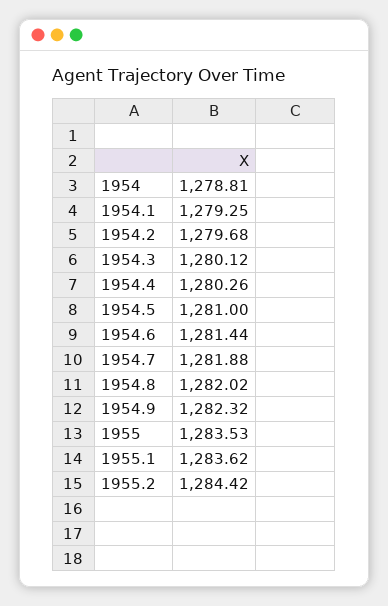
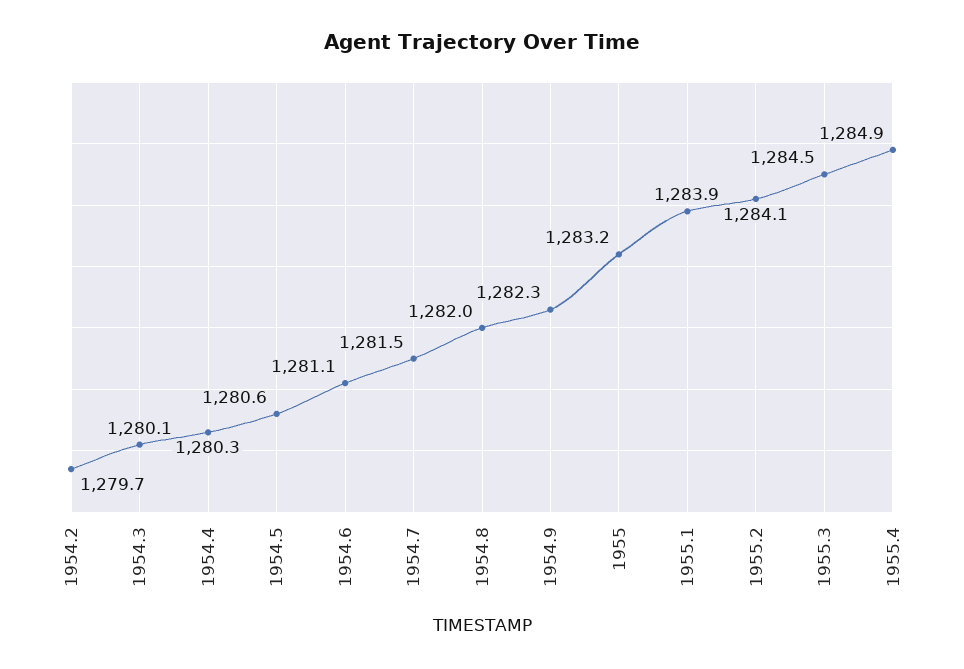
1954: 1278.81 -> none
1954.1: 1279.25 -> none
1954.5: 1281 -> 1280.6
1954.6: 1281.44 -> 1281.1
1954.7: 1281.88 -> 1281.5
1955: 1283.53 -> 1283.2
1955.1: 1283.62 -> 1283.9
1955.2: 1284.42 -> 1284.1
1955.3: none -> 1284.5
1955.4: none -> 1284.9

